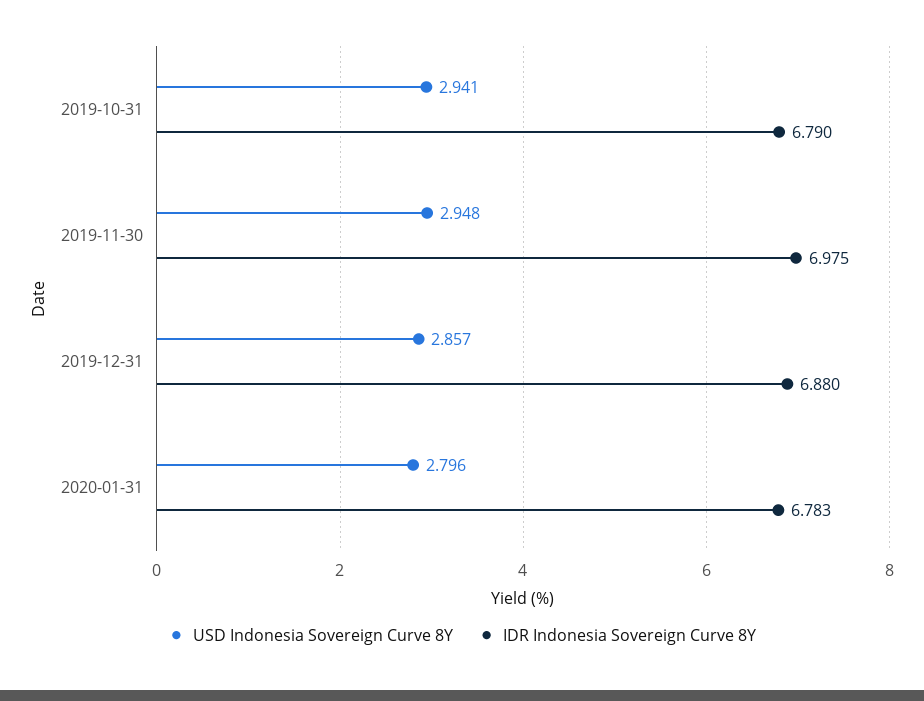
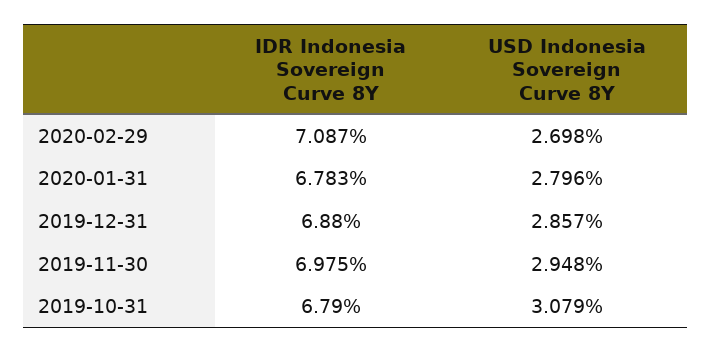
USD Indonesia Sovereign Curve 8Y, 2019-10-31: 2.941 -> 3.079
IDR Indonesia Sovereign Curve 8Y, 2020-02-29: none -> 7.087
USD Indonesia Sovereign Curve 8Y, 2020-02-29: none -> 2.698

